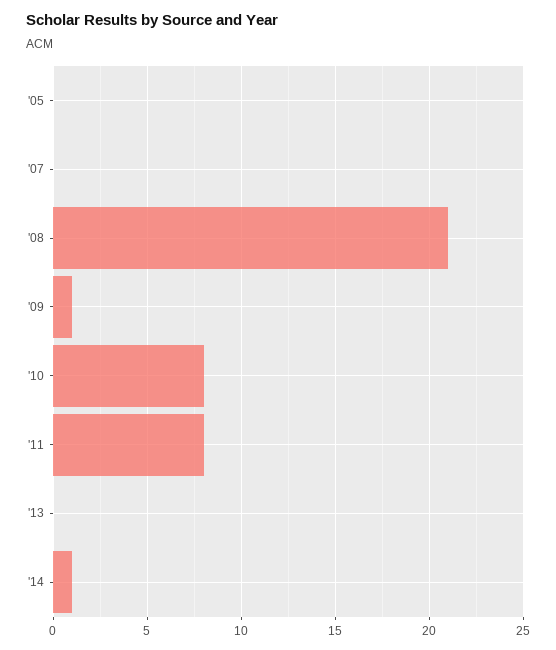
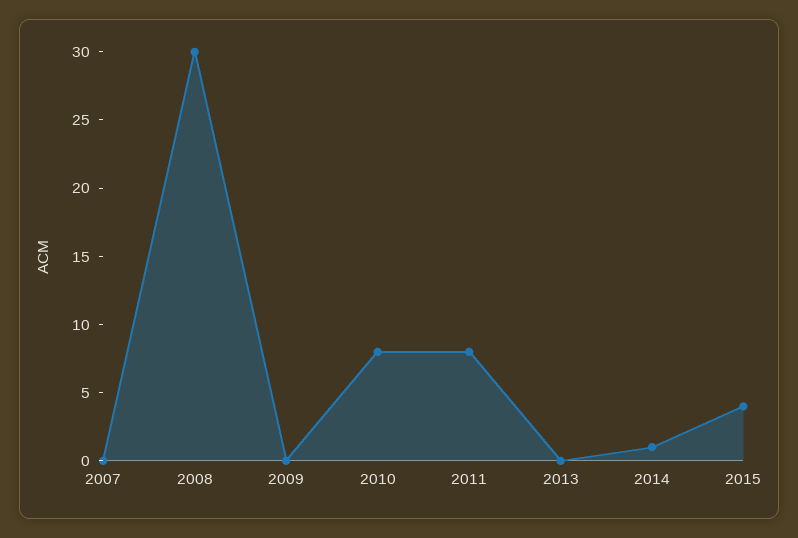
'05: 0 -> none
'08: 21 -> 30
'09: 1 -> 0
2015: none -> 4

